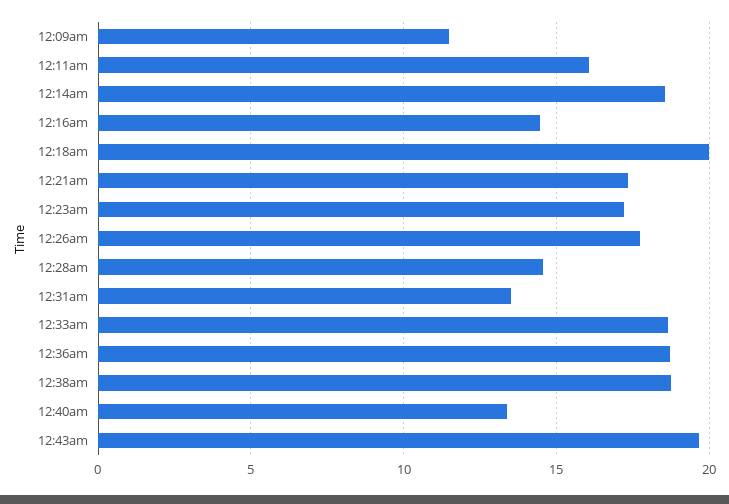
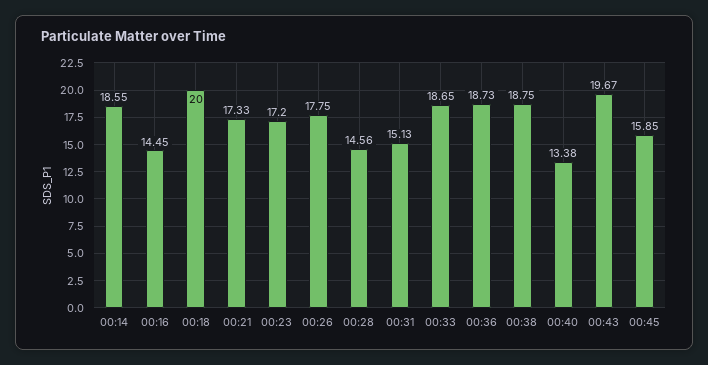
12:09am: 11.5 -> none
12:11am: 16 -> none
12:31am: 13.5 -> 15.13
00:45: none -> 15.85

